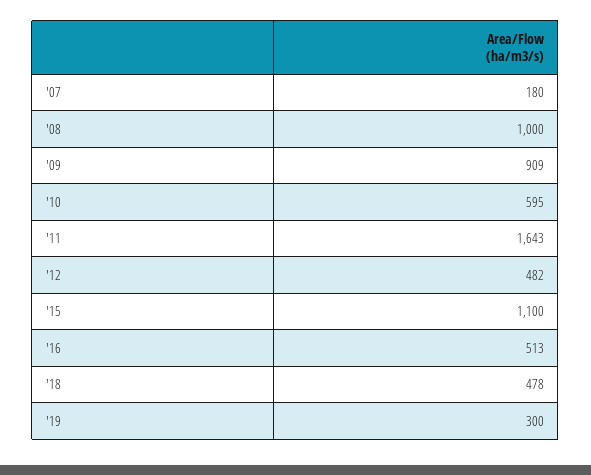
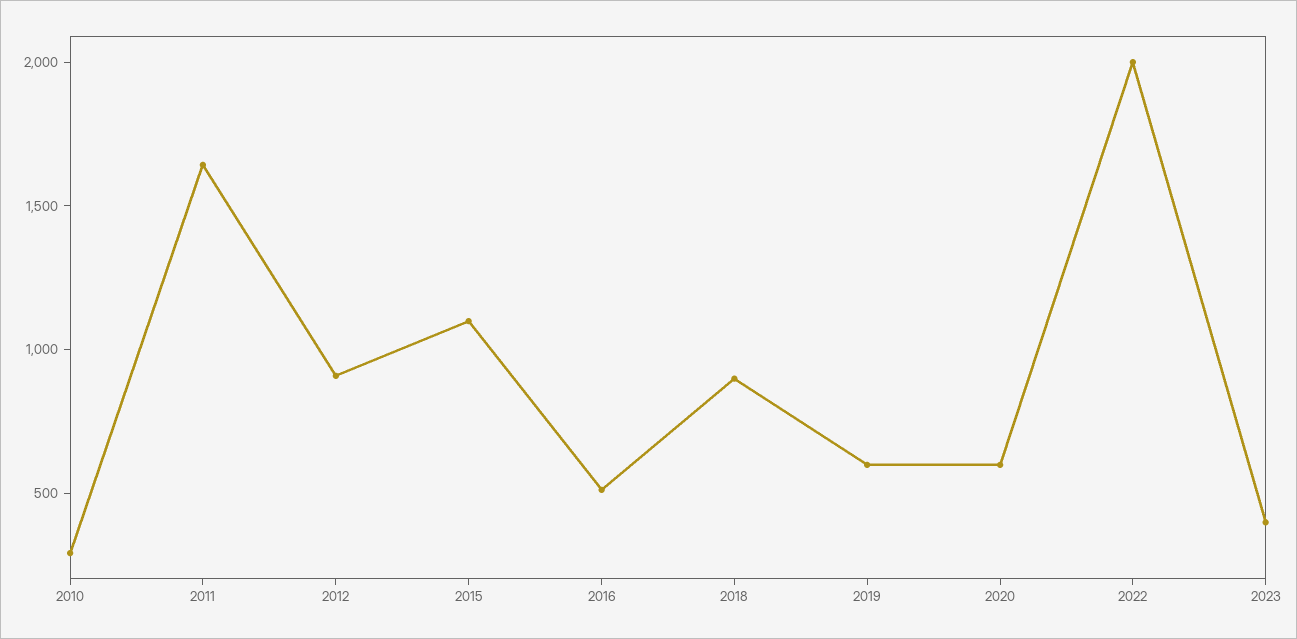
'07: 180 -> none
'08: 1000 -> none
'09: 909 -> none
'10: 595 -> 300
'12: 482 -> 900
'18: 478 -> 900
'19: 300 -> 600
2020: none -> 600
2022: none -> 2000
2023: none -> 400

